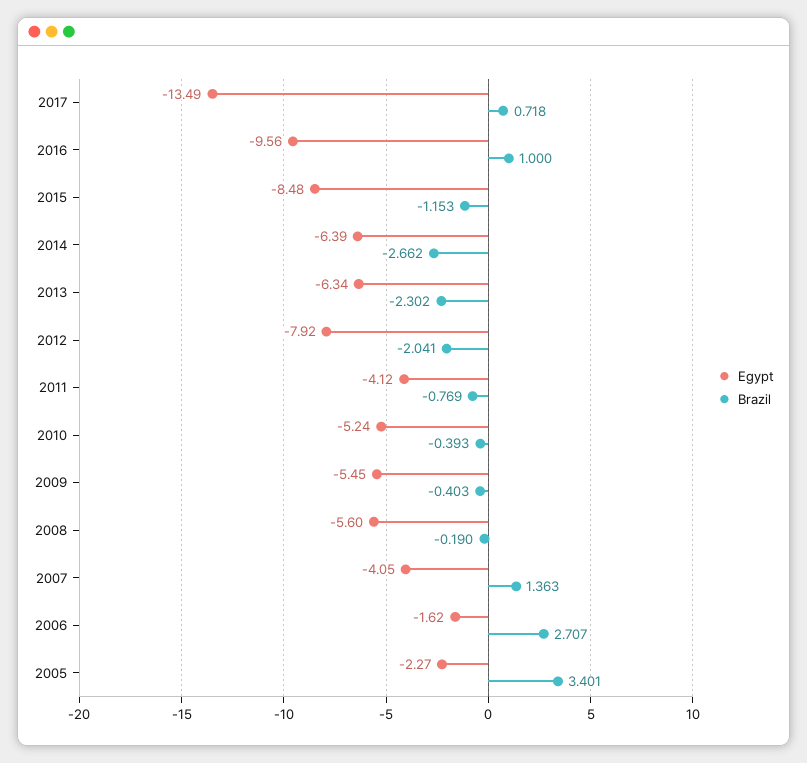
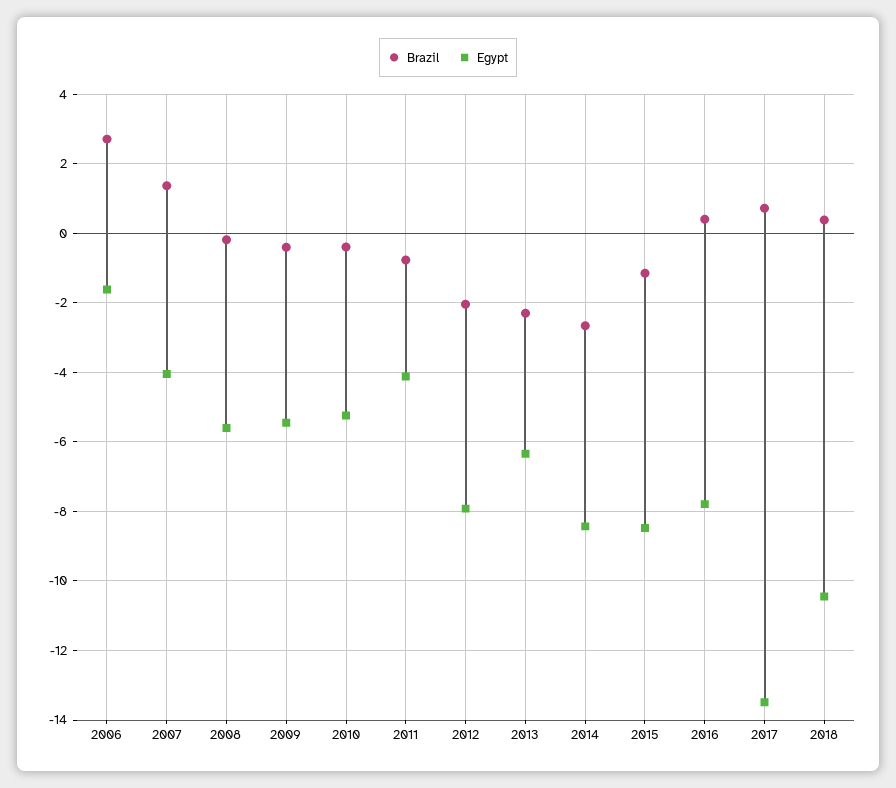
Egypt, 2016: -9.56 -> -7.8
Brazil, 2016: 1 -> 0.4
Egypt, 2014: -6.39 -> -8.4
Egypt, 2005: -2.27 -> none
Brazil, 2005: 3.401 -> none
Brazil, 2018: none -> 0.4
Egypt, 2018: none -> -10.4

